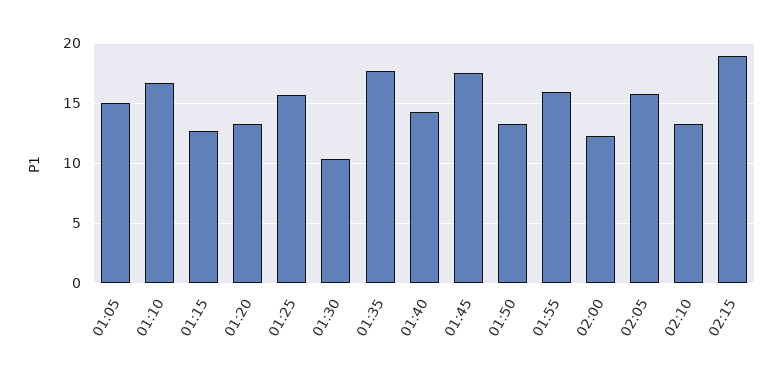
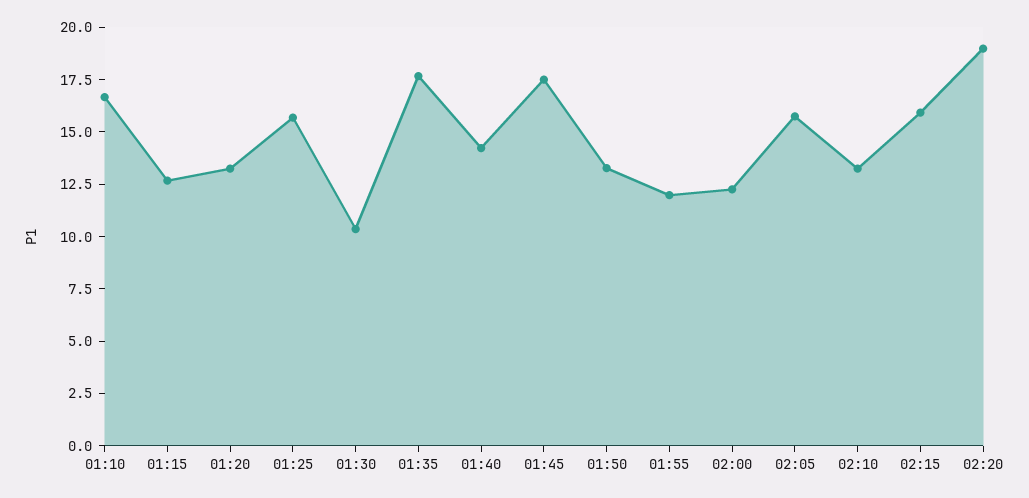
01:05: 15 -> none
01:55: 16 -> 12
02:15: 19 -> 16
02:20: none -> 19

